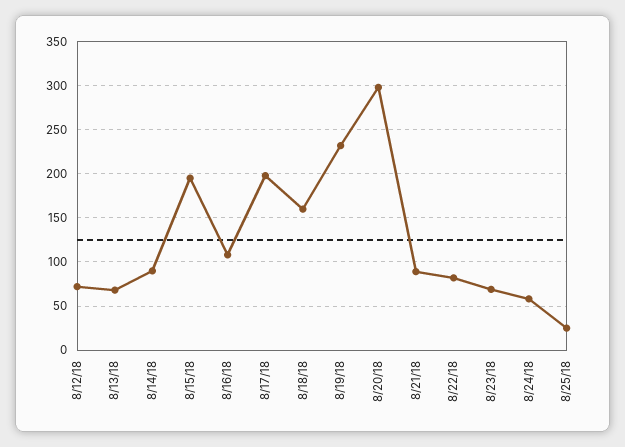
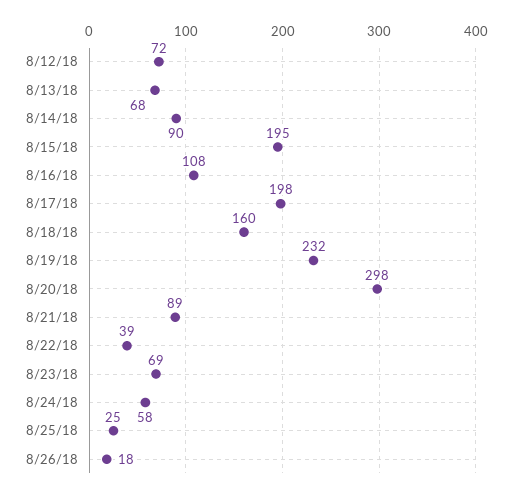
8/22/18: 80 -> 39
8/26/18: none -> 18

